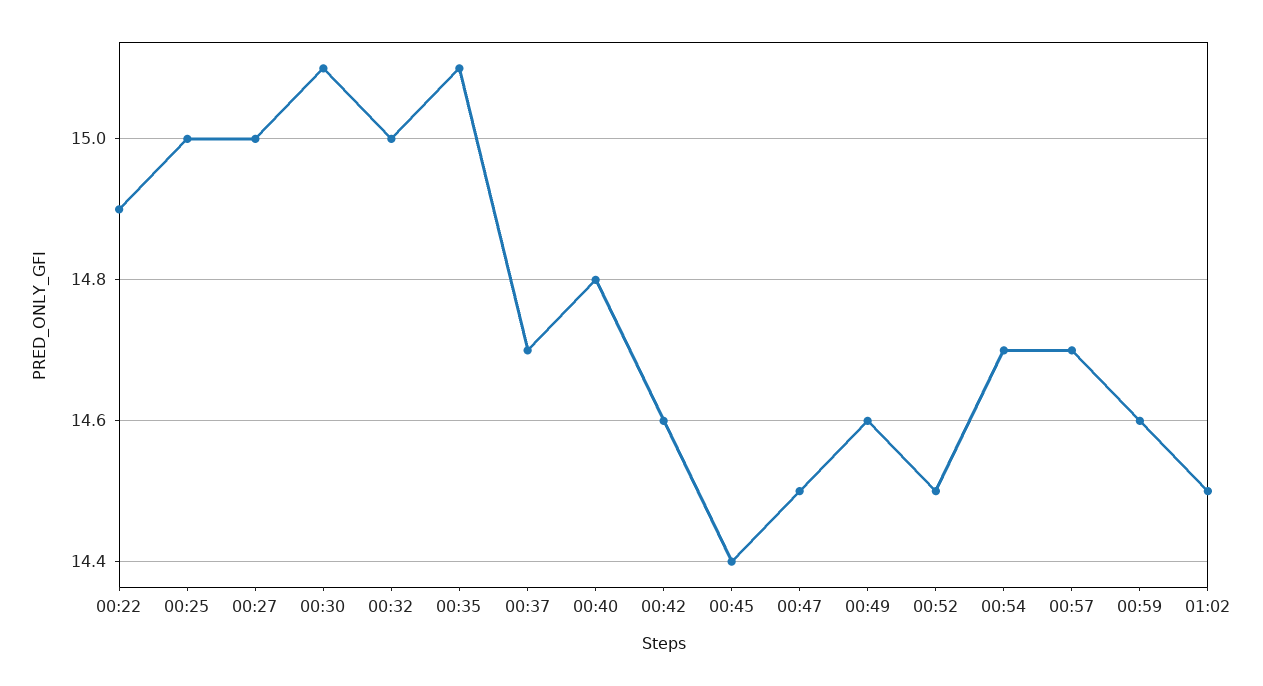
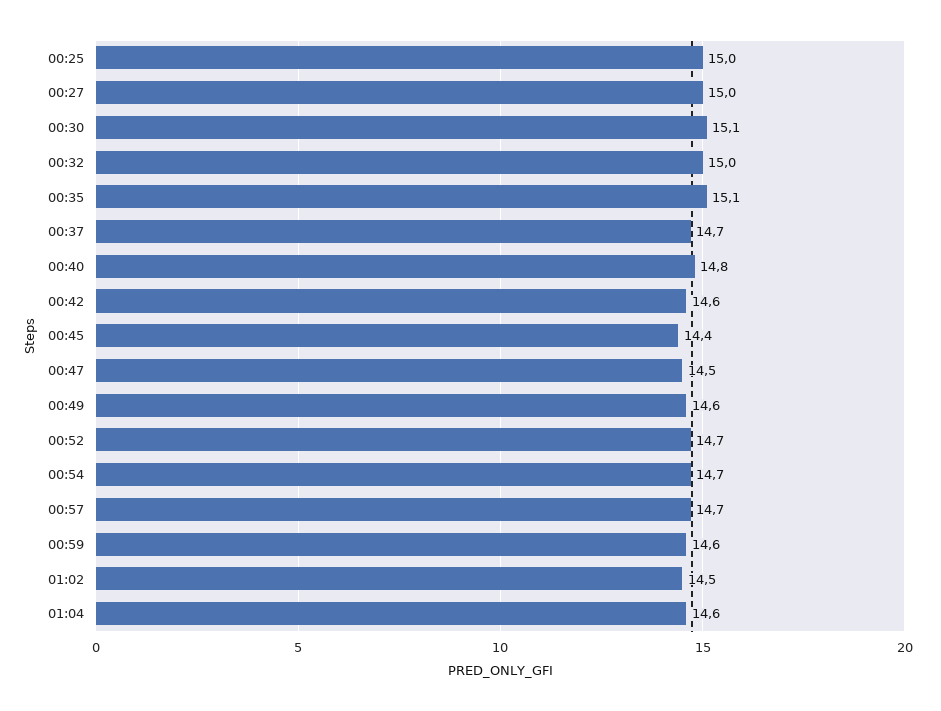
00:22: 14.9 -> none
00:52: 14.5 -> 14.7
01:04: none -> 14.6

